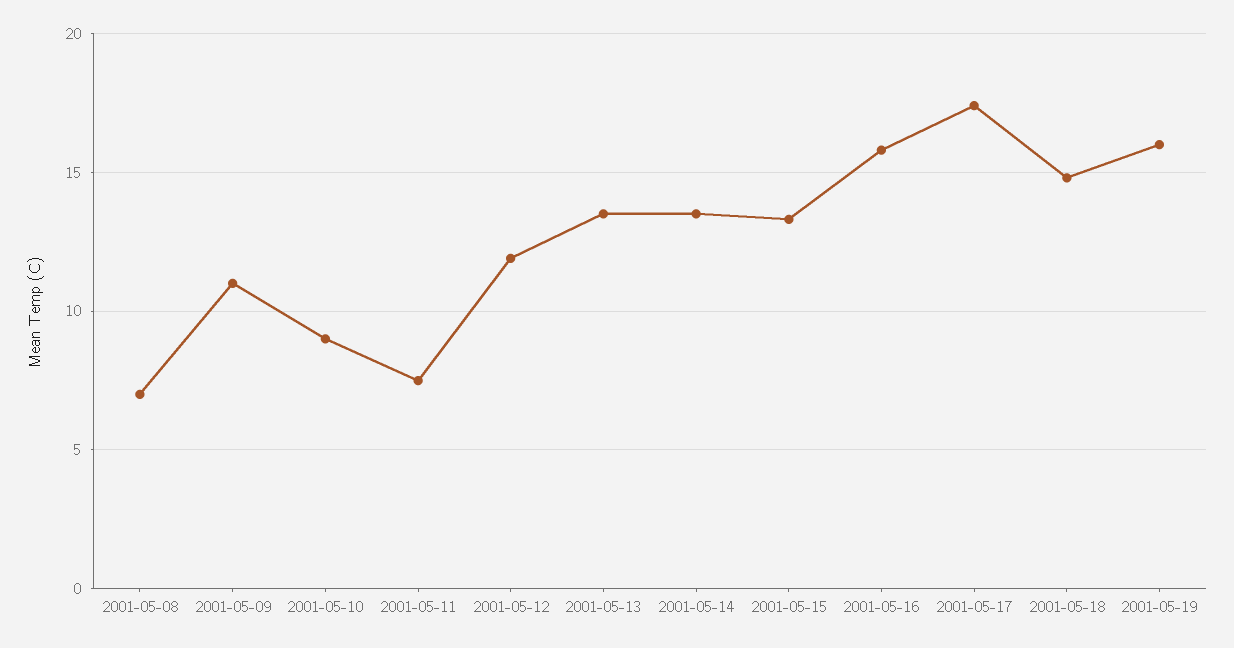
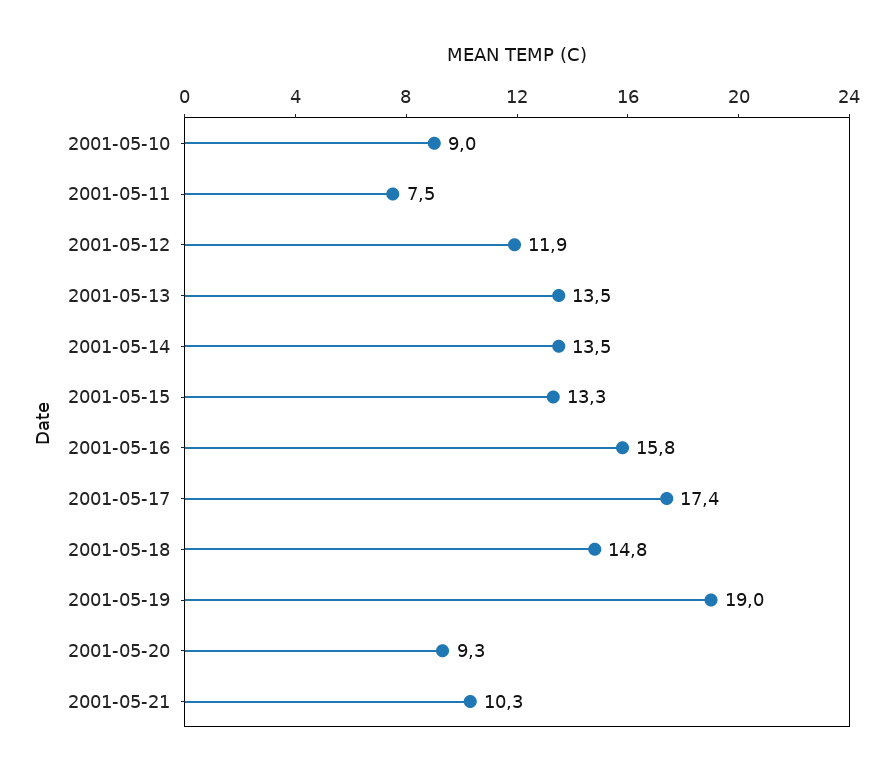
2001-05-08: 7 -> none
2001-05-09: 11 -> none
2001-05-19: 16 -> 19
2001-05-20: none -> 9.3
2001-05-21: none -> 10.3

